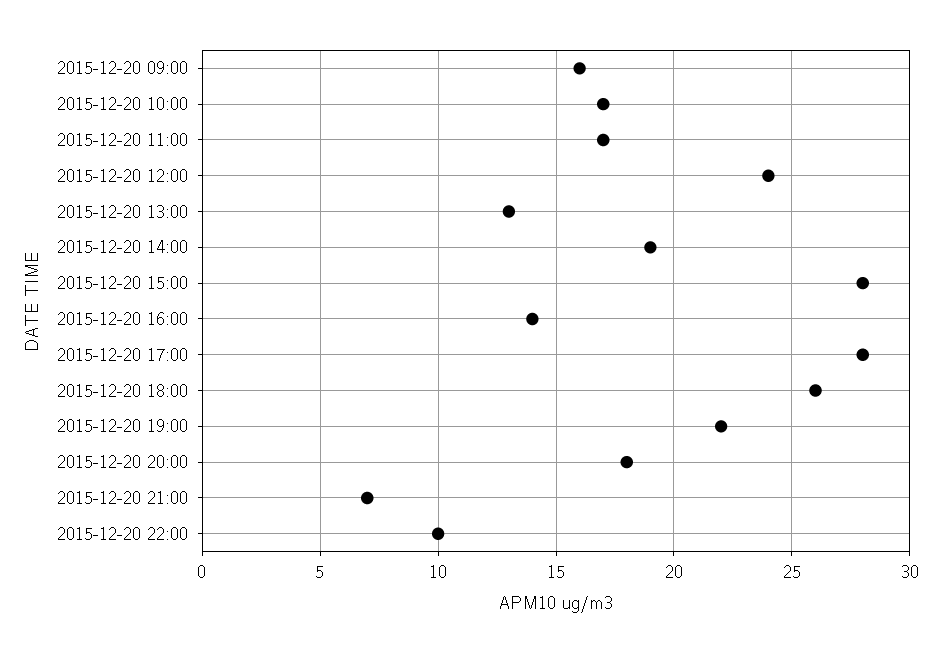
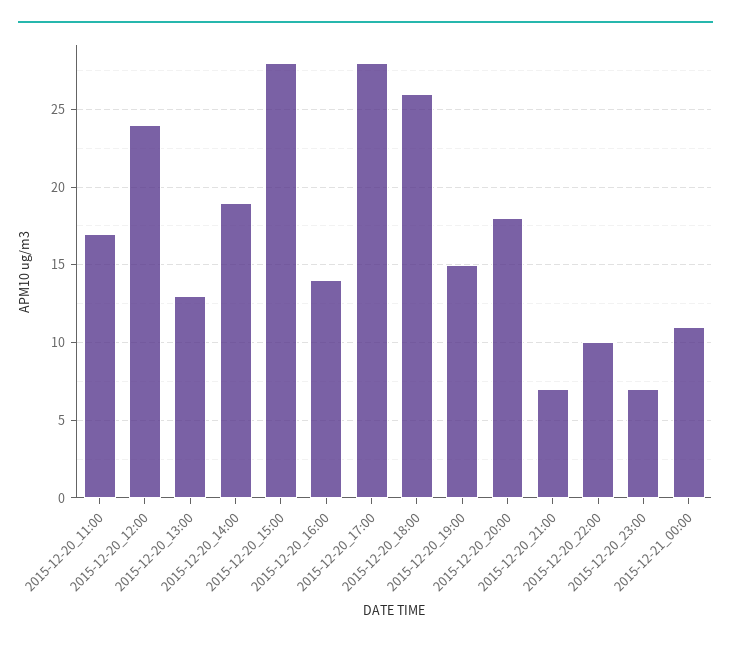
2015-12-20 09:00: 16 -> none
2015-12-20 10:00: 17 -> none
2015-12-20 19:00: 22 -> 15
2015-12-20_23:00: none -> 7
2015-12-21_00:00: none -> 11

